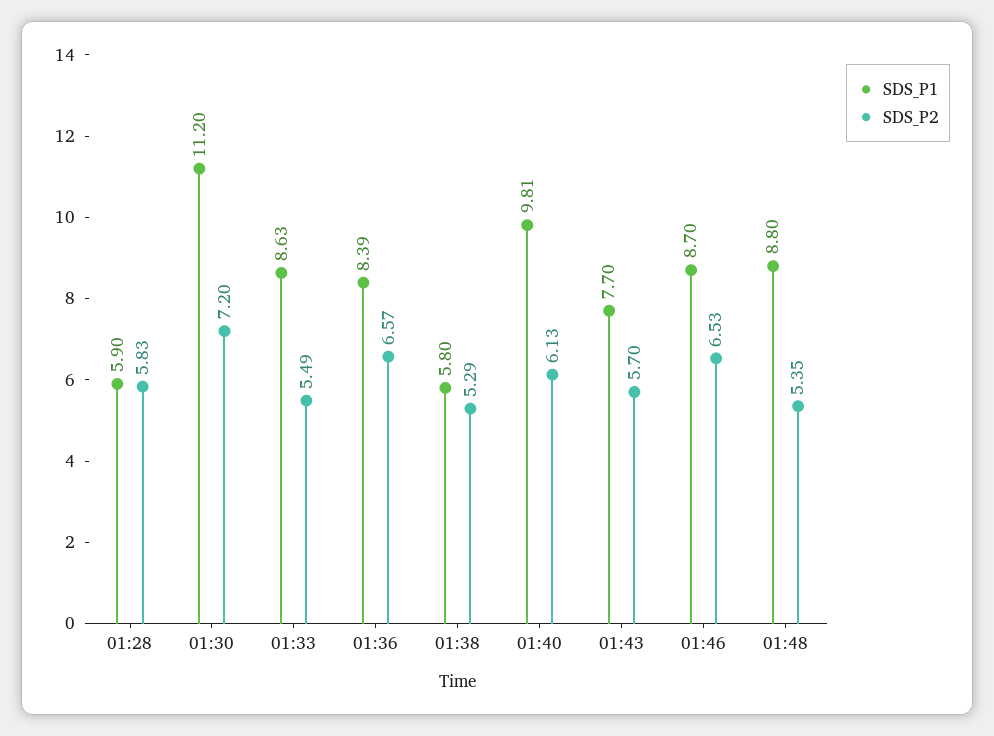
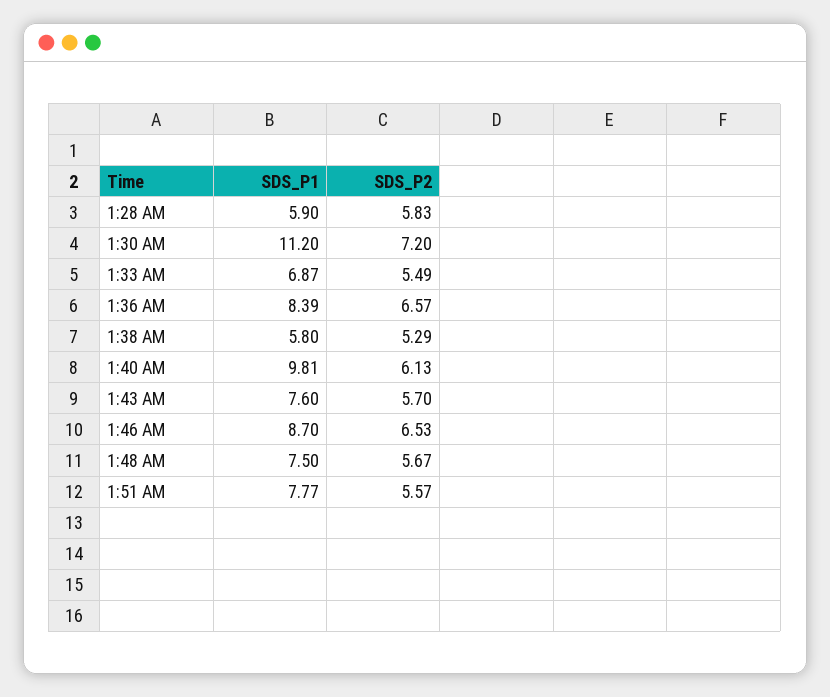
SDS_P1, 01:33: 8.63 -> 6.87
SDS_P1, 01:43: 7.7 -> 7.6
SDS_P1, 01:48: 8.8 -> 7.5
SDS_P2, 01:48: 5.35 -> 5.67
SDS_P1, 1:51 AM: none -> 7.77
SDS_P2, 1:51 AM: none -> 5.57

